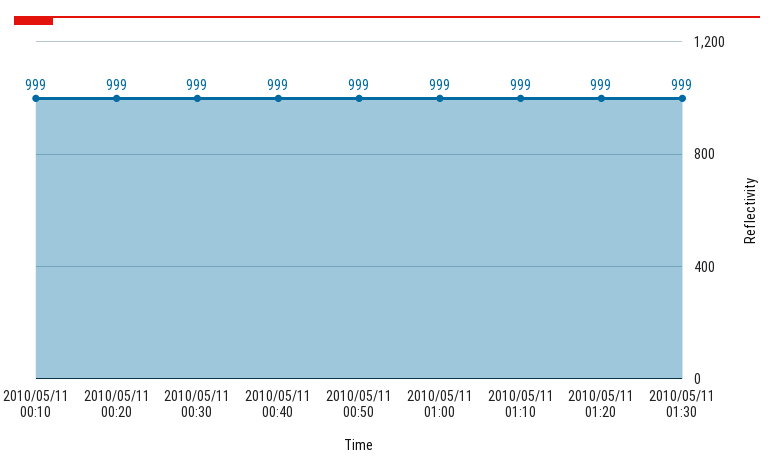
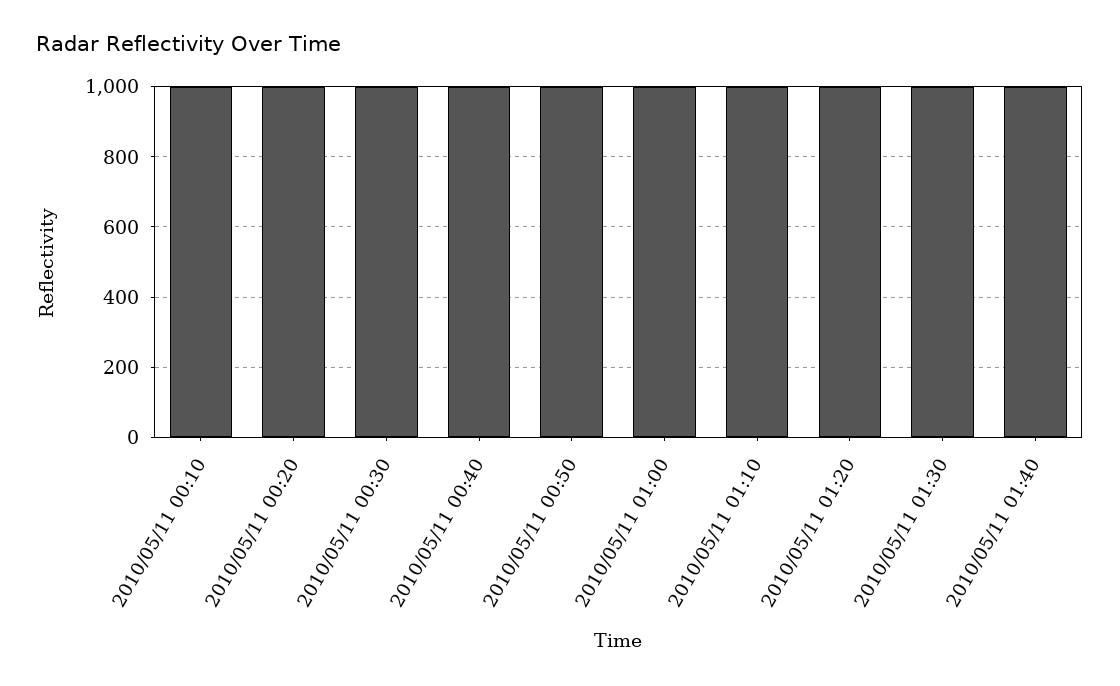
2010/05/11 01:40: none -> 1000

